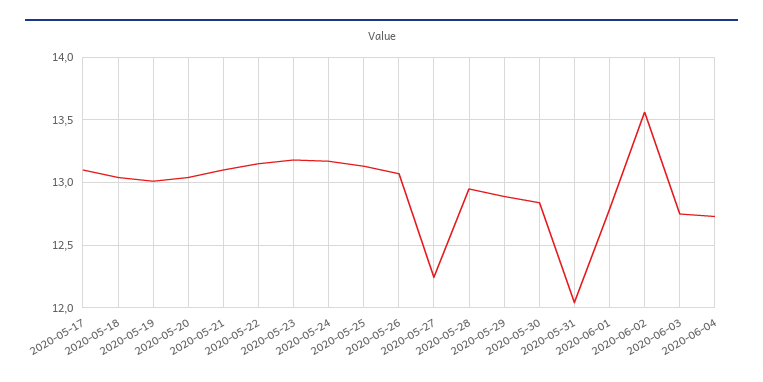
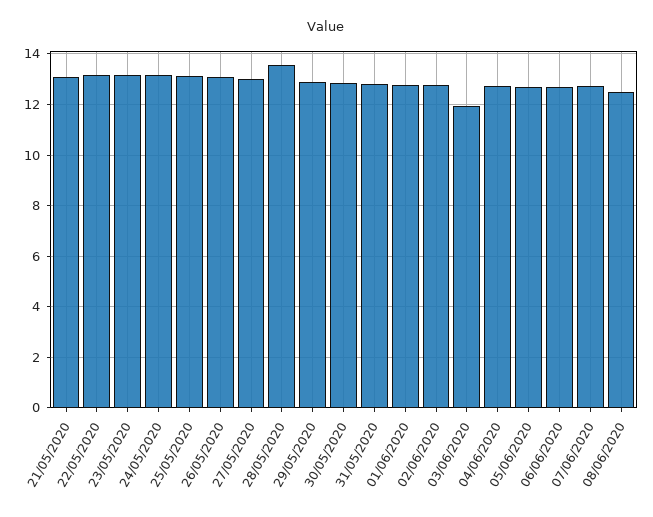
2020-05-17: 13.1 -> none
2020-05-18: 13.05 -> none
2020-05-19: 13 -> none
2020-05-20: 13.05 -> none
2020-05-27: 12.25 -> 13
2020-05-28: 12.95 -> 13.5
2020-05-31: 12.05 -> 12.75
2020-06-02: 13.55 -> 12.75
2020-06-03: 12.75 -> 12
05/06/2020: none -> 12.75
06/06/2020: none -> 12.75
07/06/2020: none -> 12.75
08/06/2020: none -> 12.5

